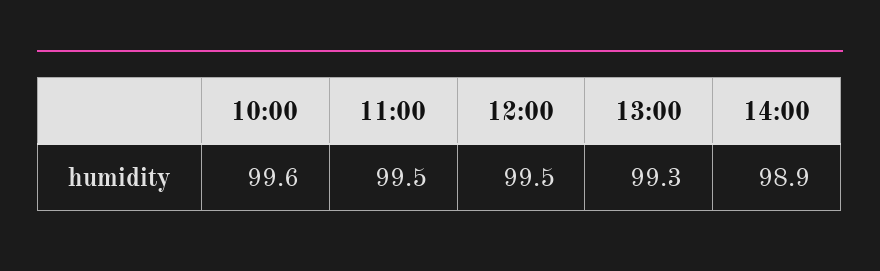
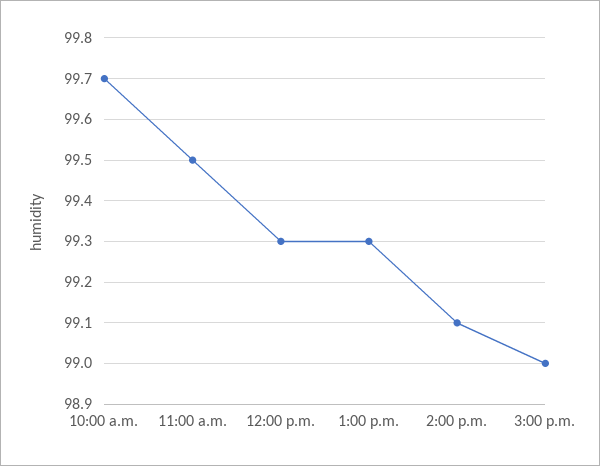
10:00: 99.6 -> 99.7
12:00: 99.5 -> 99.3
14:00: 98.9 -> 99.1
3:00 p.m.: none -> 99

